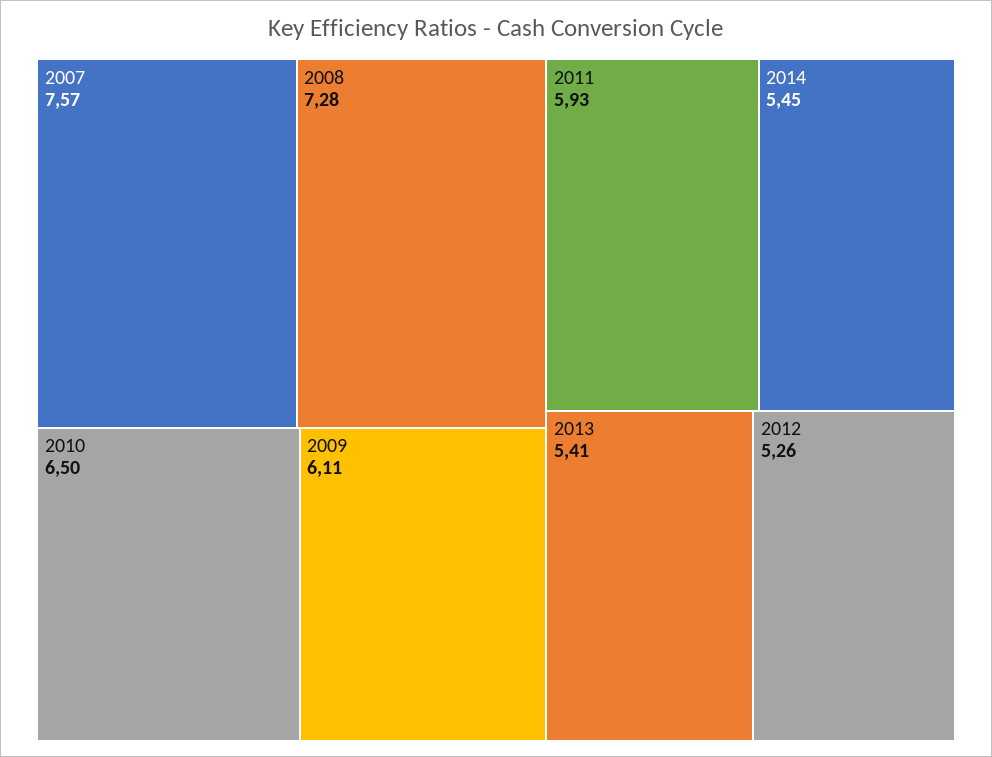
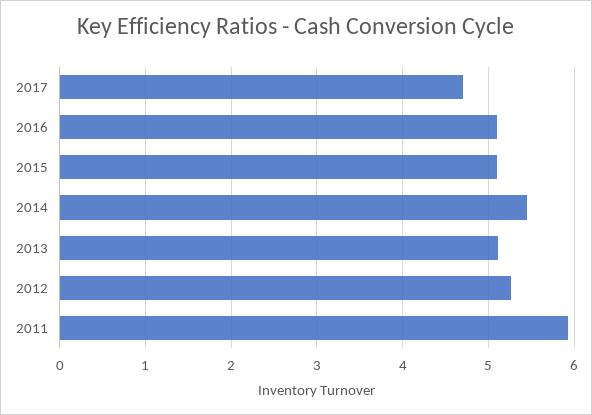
2007: 7.57 -> none
2008: 7.28 -> none
2010: 6.5 -> none
2009: 6.11 -> none
2013: 5.41 -> 5.1
2017: none -> 4.7
2016: none -> 5.1
2015: none -> 5.1

